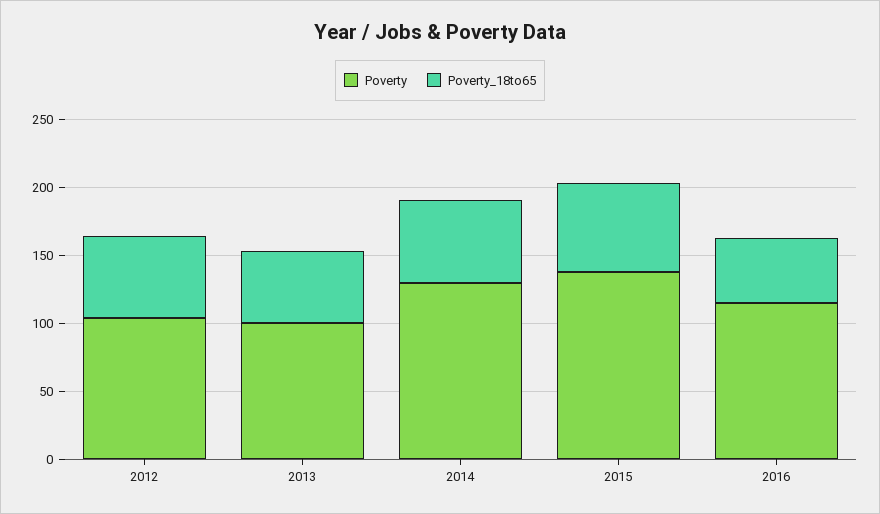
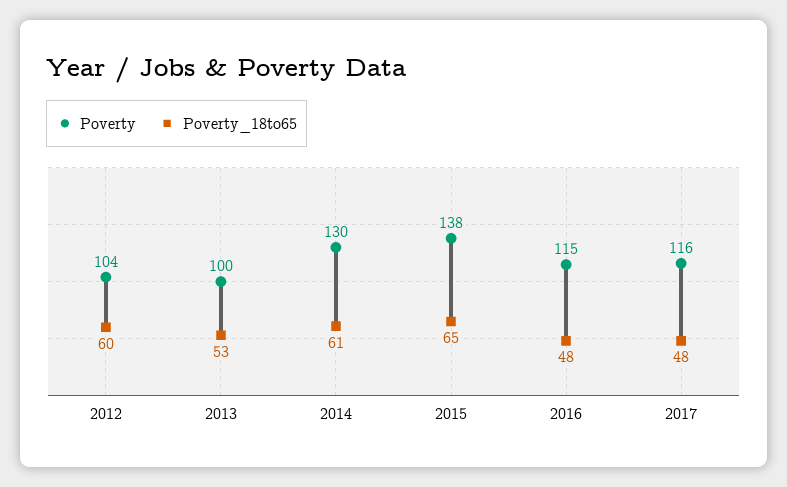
Poverty, 2017: none -> 116
Poverty_18to65, 2017: none -> 48

